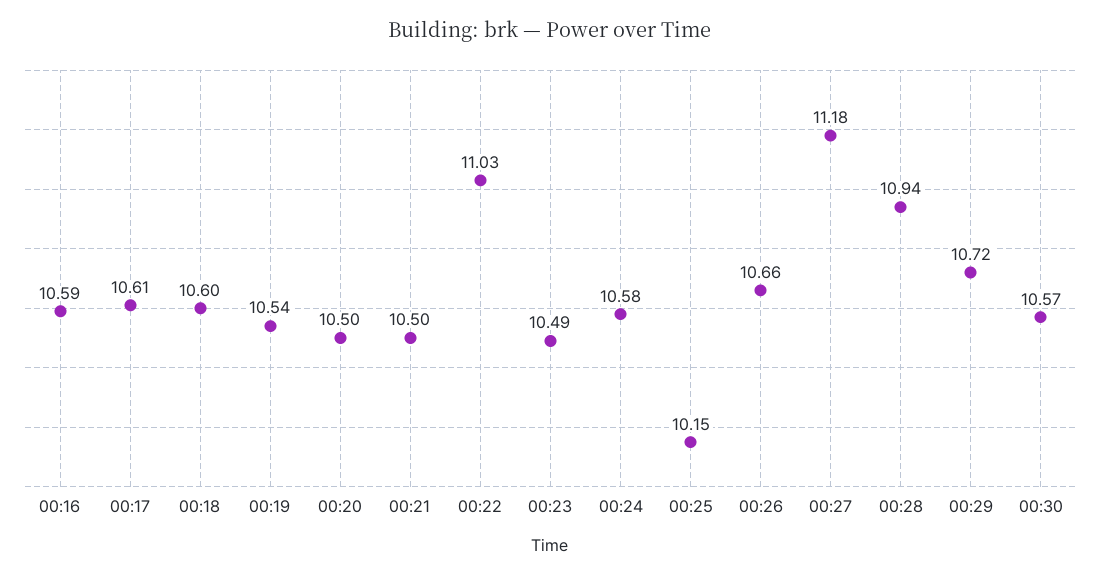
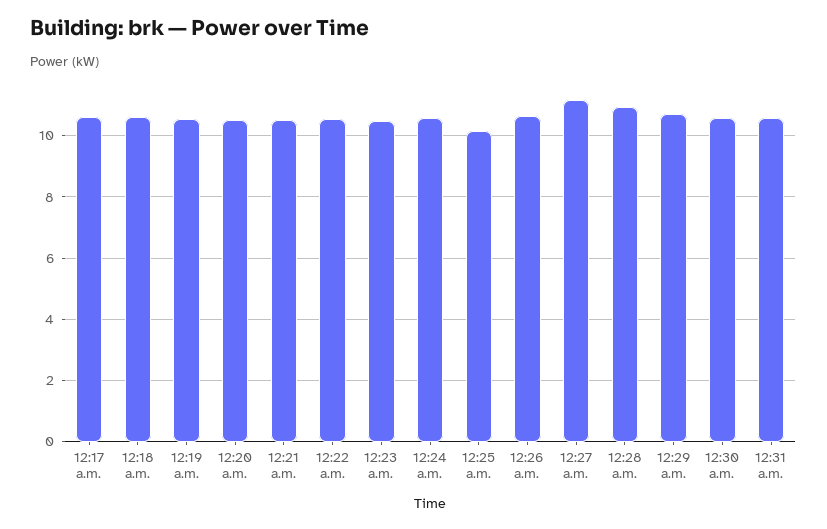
00:16: 10.59 -> none
00:22: 11.03 -> 10.6
12:31 a.m.: none -> 10.6

